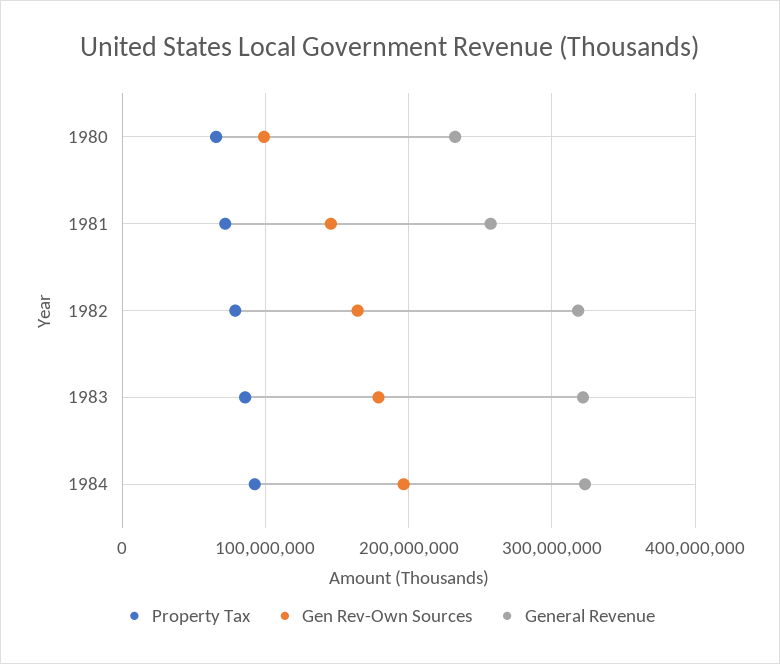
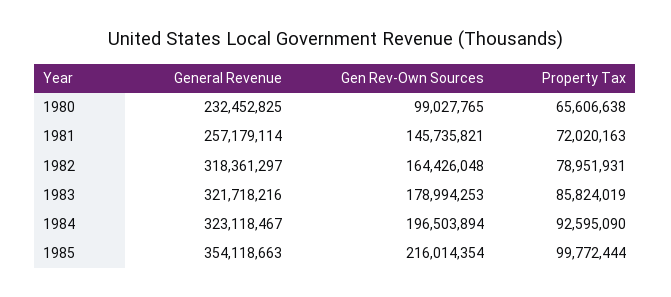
General Revenue, 1985: none -> 354118663
Gen Rev-Own Sources, 1985: none -> 216014354
Property Tax, 1985: none -> 99772444

